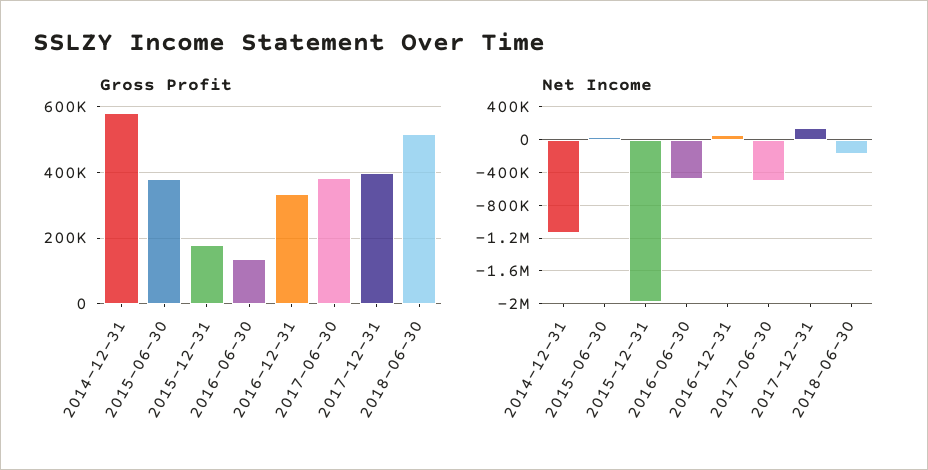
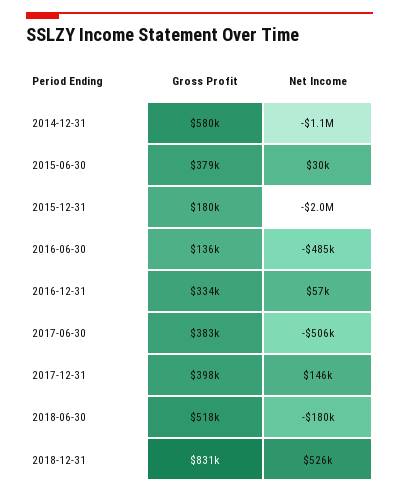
Gross Profit, 2018-12-31: none -> 831000
Net Income, 2018-12-31: none -> 526000

